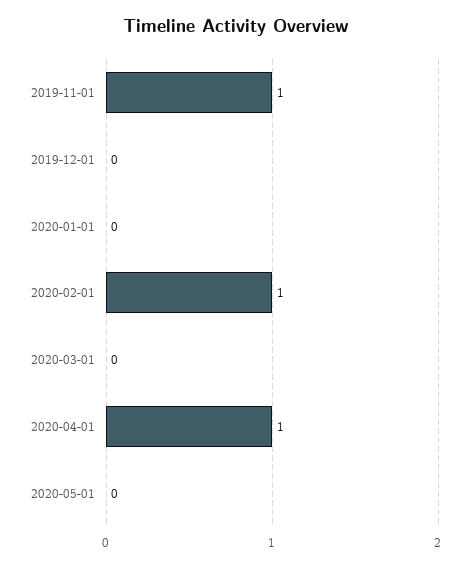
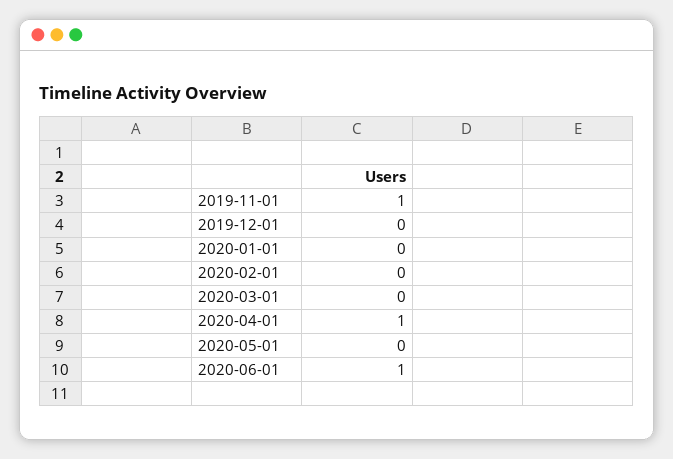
2020-02-01: 1 -> 0
2020-06-01: none -> 1

